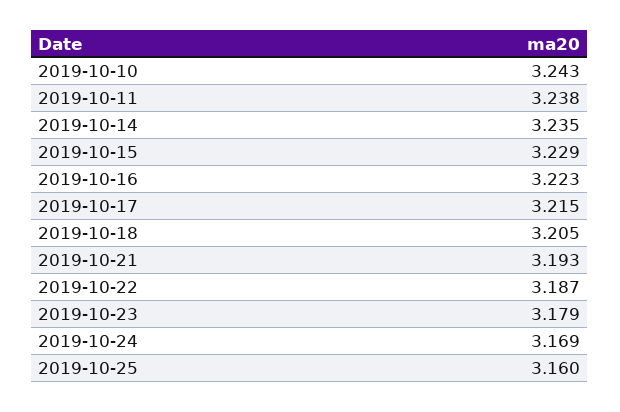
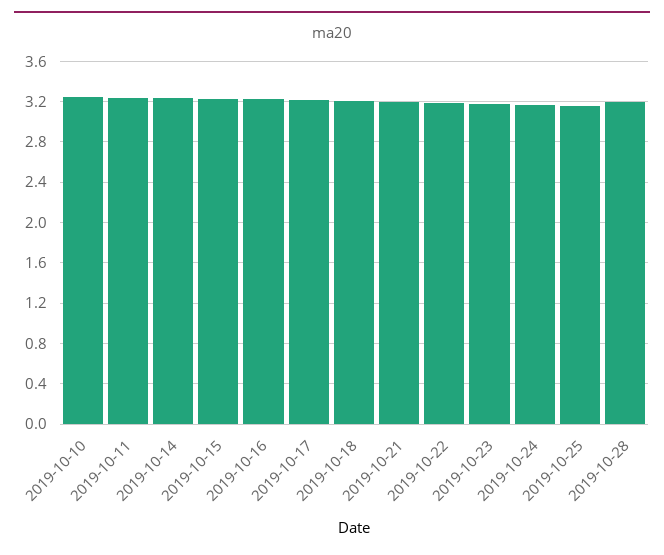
2019-10-28: none -> 3.2

